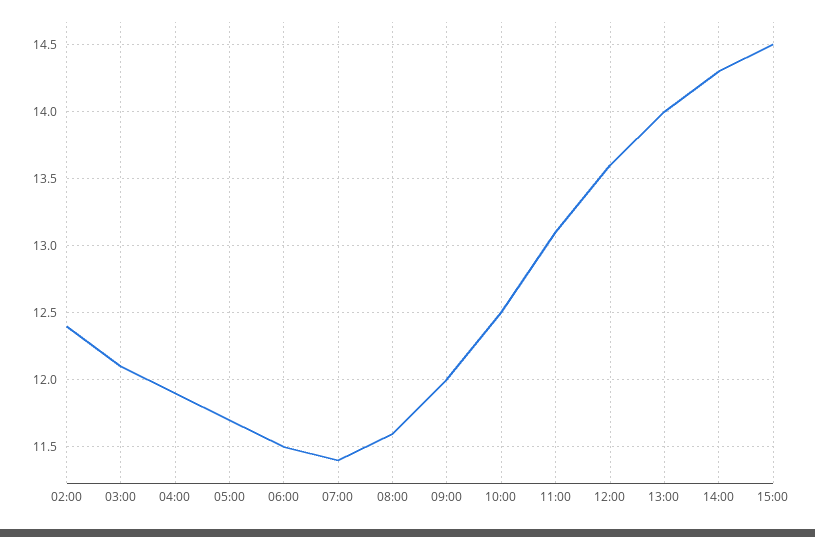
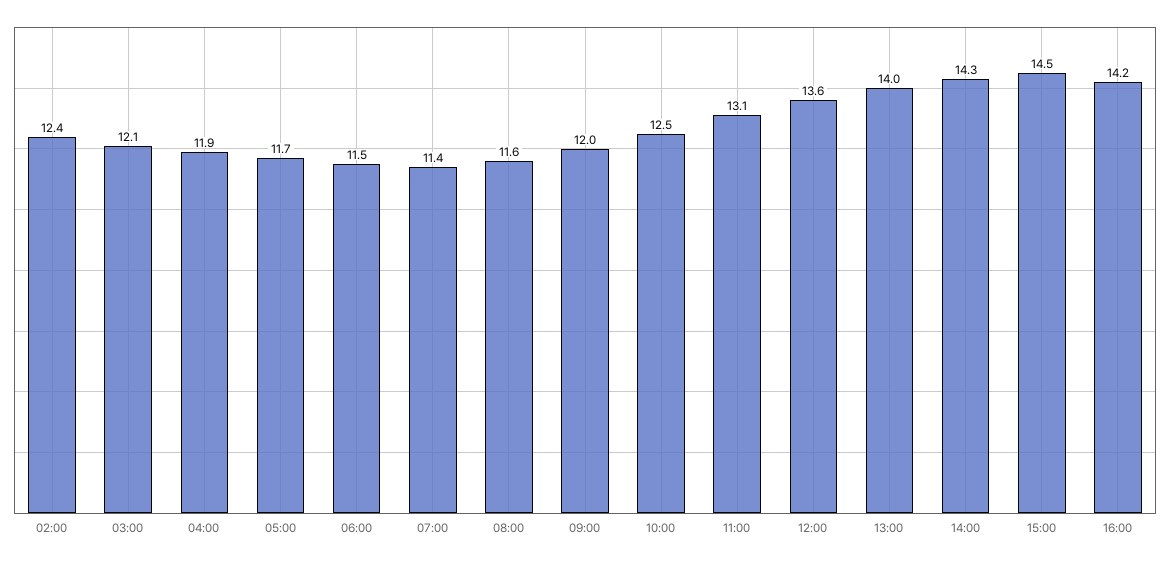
16:00: none -> 14.2

